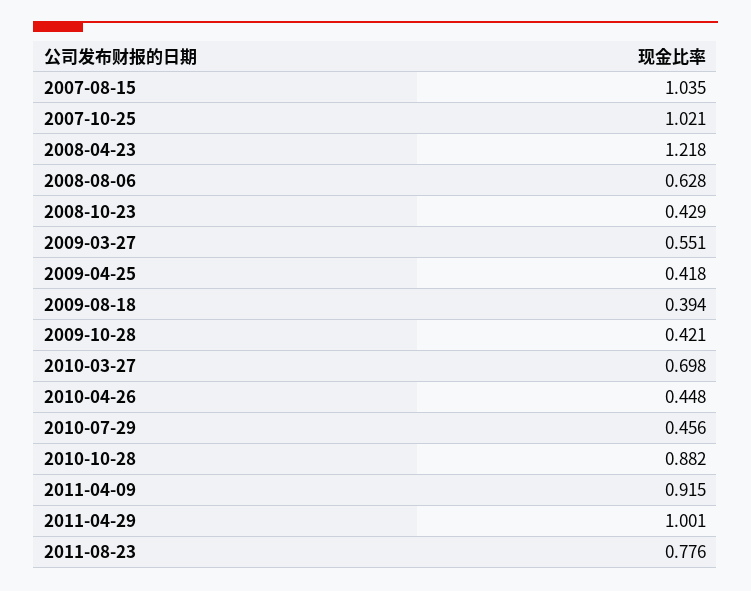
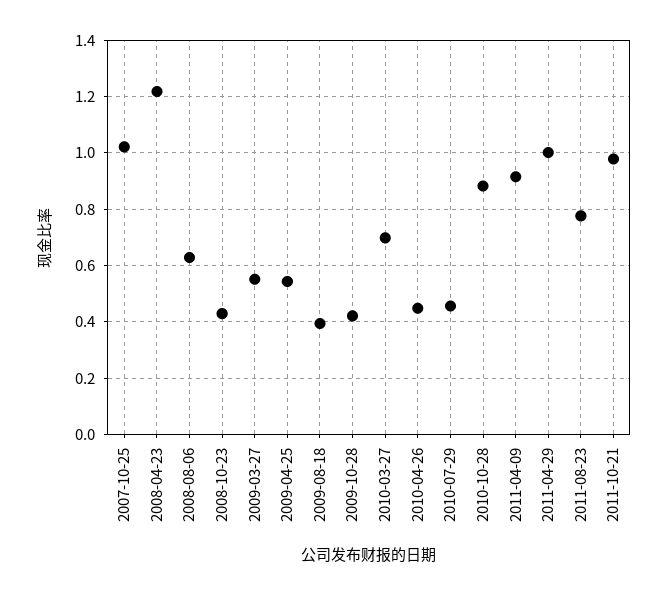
2007-08-15: 1.035 -> none
2009-04-25: 0.418 -> 0.55
2011-10-21: none -> 0.975

